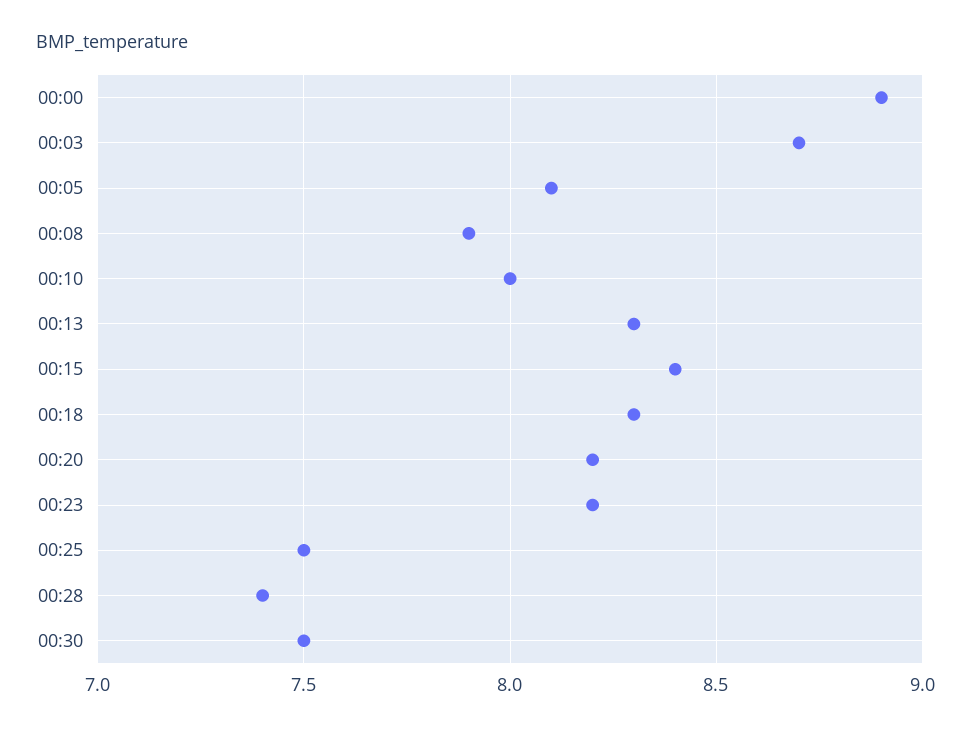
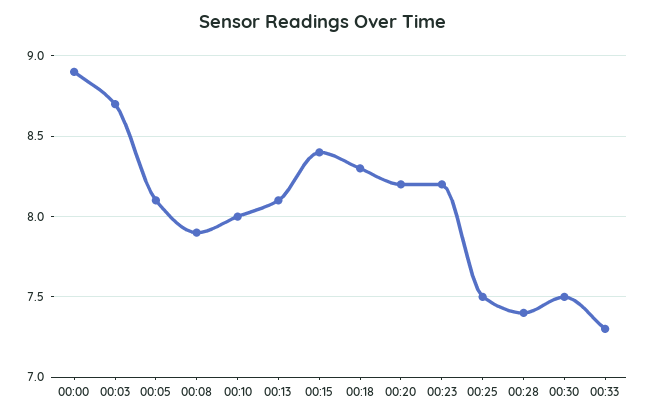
00:13: 8.3 -> 8.1
00:33: none -> 7.3

